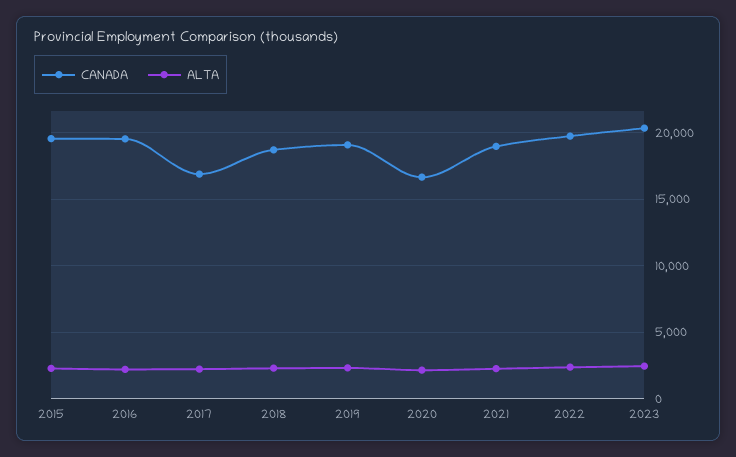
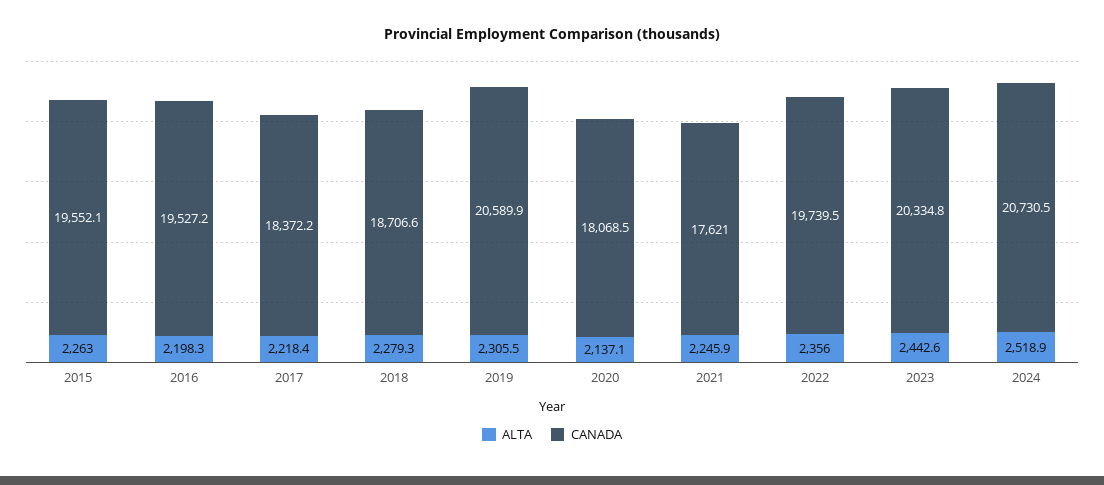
CANADA, 2017: 17000 -> 18372.2
CANADA, 2019: 19000 -> 20589.9
CANADA, 2020: 16500 -> 18068.5
CANADA, 2021: 19000 -> 17621
ALTA, 2024: none -> 2518.9
CANADA, 2024: none -> 20730.5

